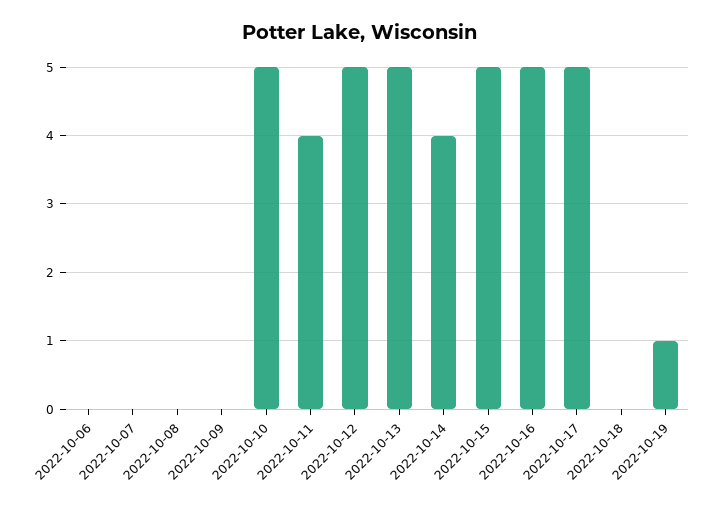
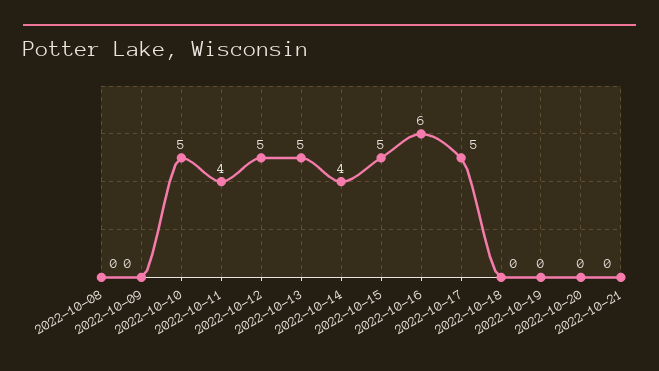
2022-10-06: 0 -> none
2022-10-07: 0 -> none
2022-10-16: 5 -> 6
2022-10-19: 1 -> 0
2022-10-20: none -> 0
2022-10-21: none -> 0

